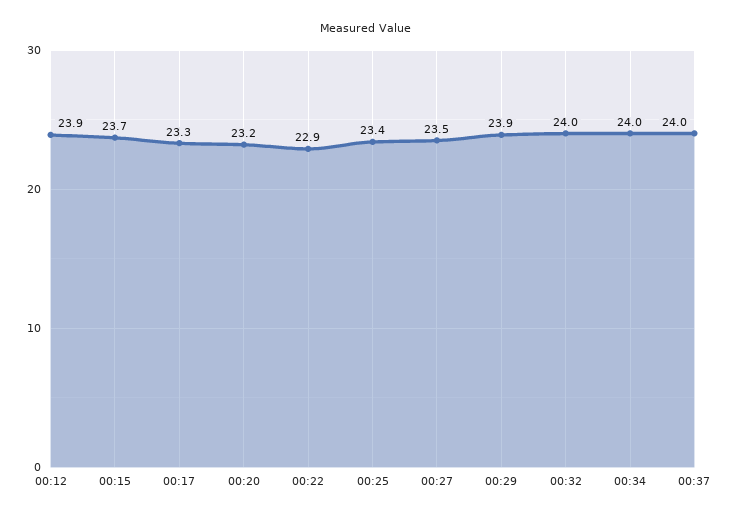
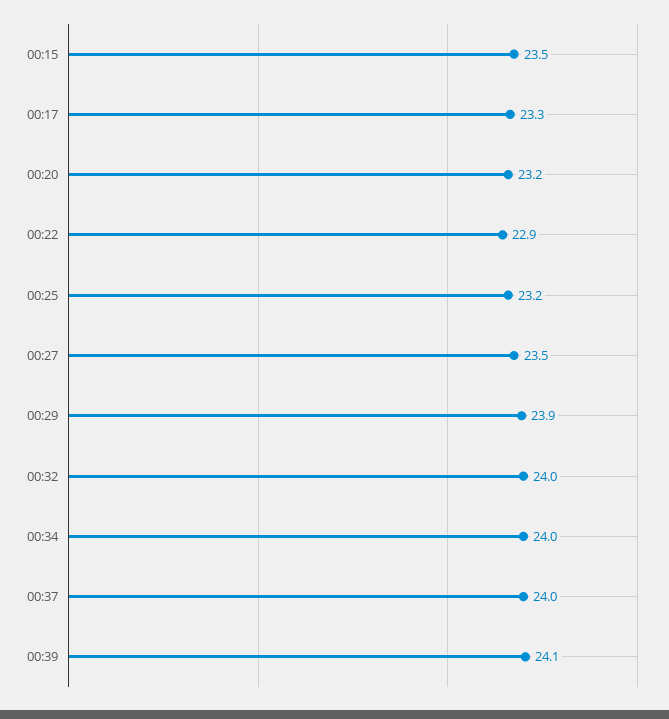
00:12: 23.9 -> none
00:15: 23.7 -> 23.5
00:25: 23.4 -> 23.2
00:39: none -> 24.1

